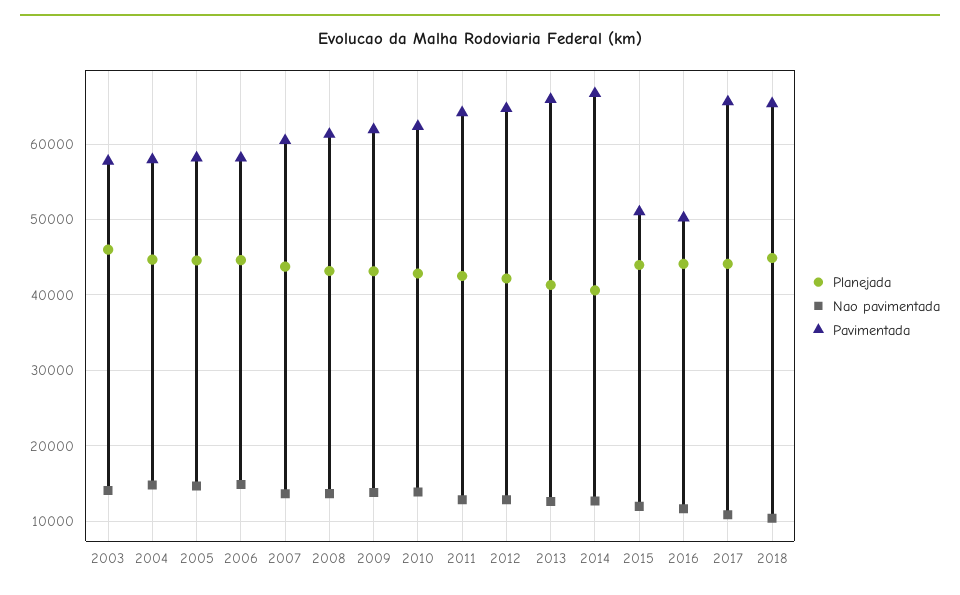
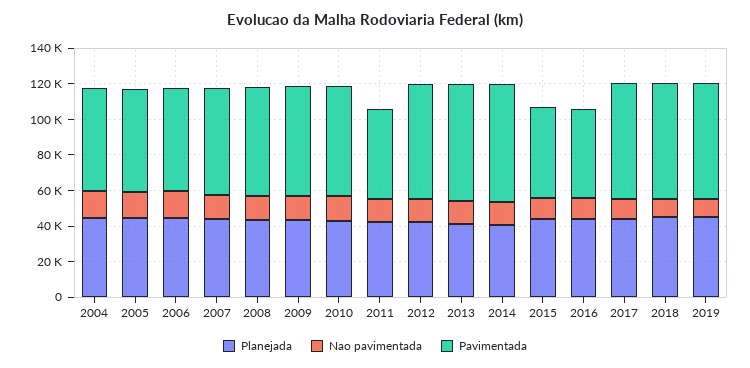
Planejada, 2003: 46000 -> none
Nao pavimentada, 2003: 14000 -> none
Pavimentada, 2003: 58000 -> none
Pavimentada, 2011: 64000 -> 50000
Planejada, 2019: none -> 45000
Nao pavimentada, 2019: none -> 10000
Pavimentada, 2019: none -> 65000

